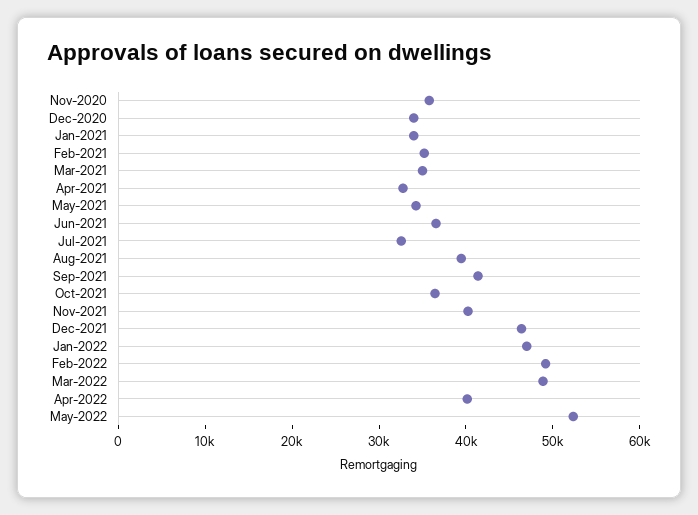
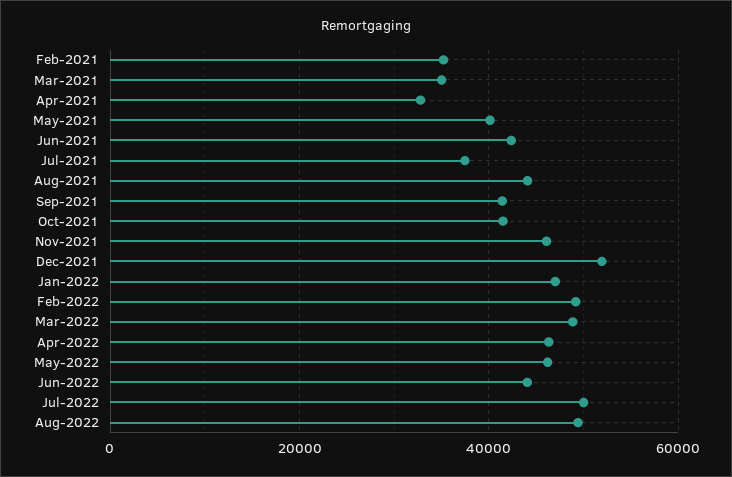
Nov-2020: 36000 -> none
Dec-2020: 34000 -> none
Jan-2021: 34000 -> none
May-2021: 34000 -> 40000
Jun-2021: 36000 -> 42000
Jul-2021: 32000 -> 38000
Aug-2021: 40000 -> 44000
Oct-2021: 36000 -> 42000
Nov-2021: 40000 -> 46000
Dec-2021: 46000 -> 52000
Apr-2022: 40000 -> 46000
May-2022: 52000 -> 46000
Jun-2022: none -> 44000
Jul-2022: none -> 50000
Aug-2022: none -> 50000

